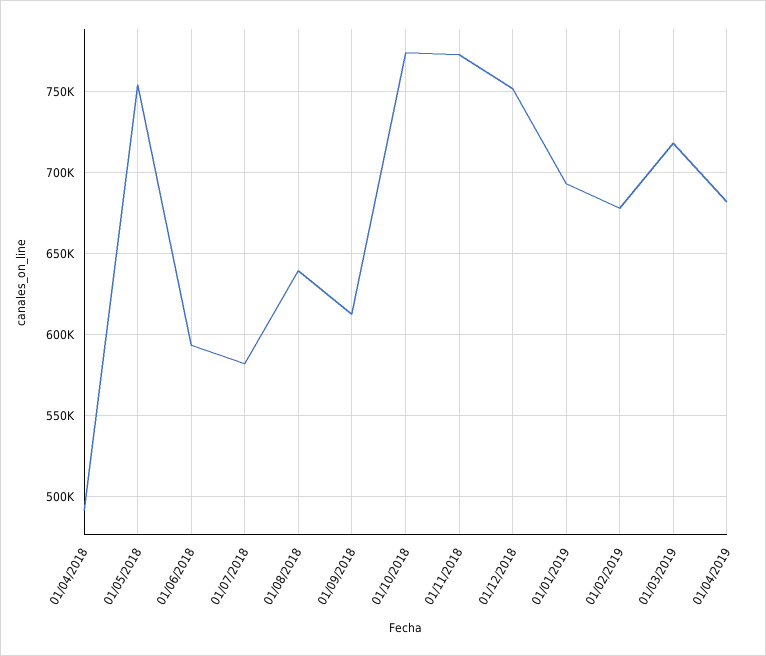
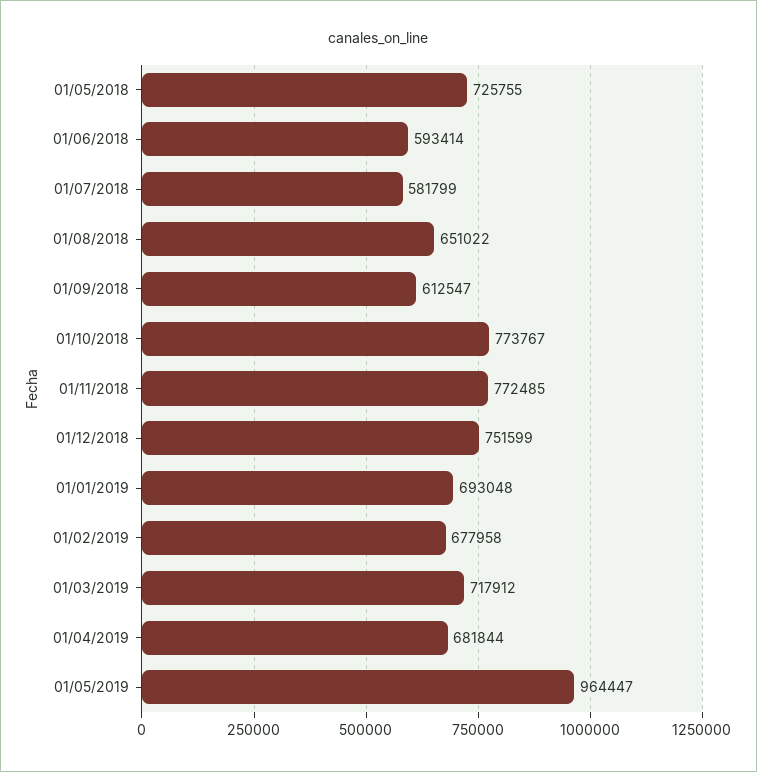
01/04/2018: 490000 -> none
01/05/2018: 755000 -> 725755
01/08/2018: 640000 -> 651022
01/05/2019: none -> 964447

